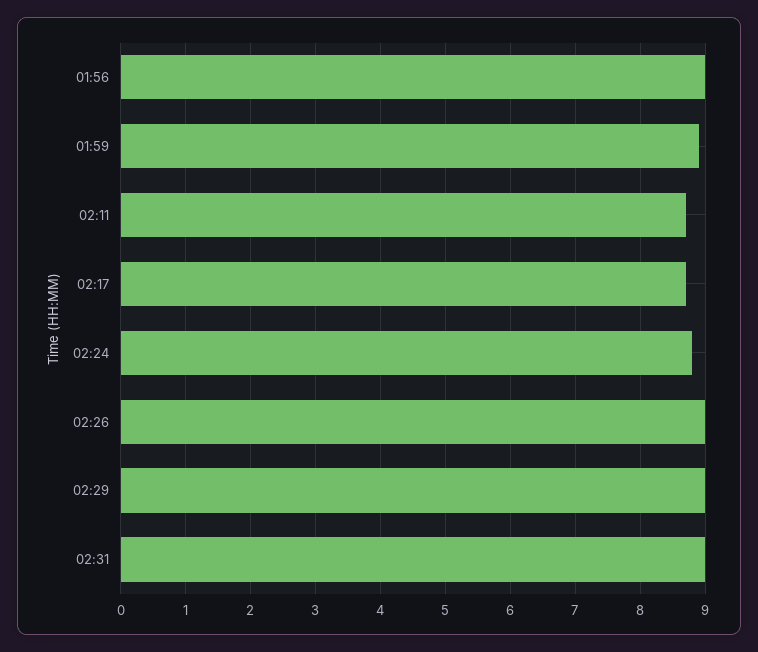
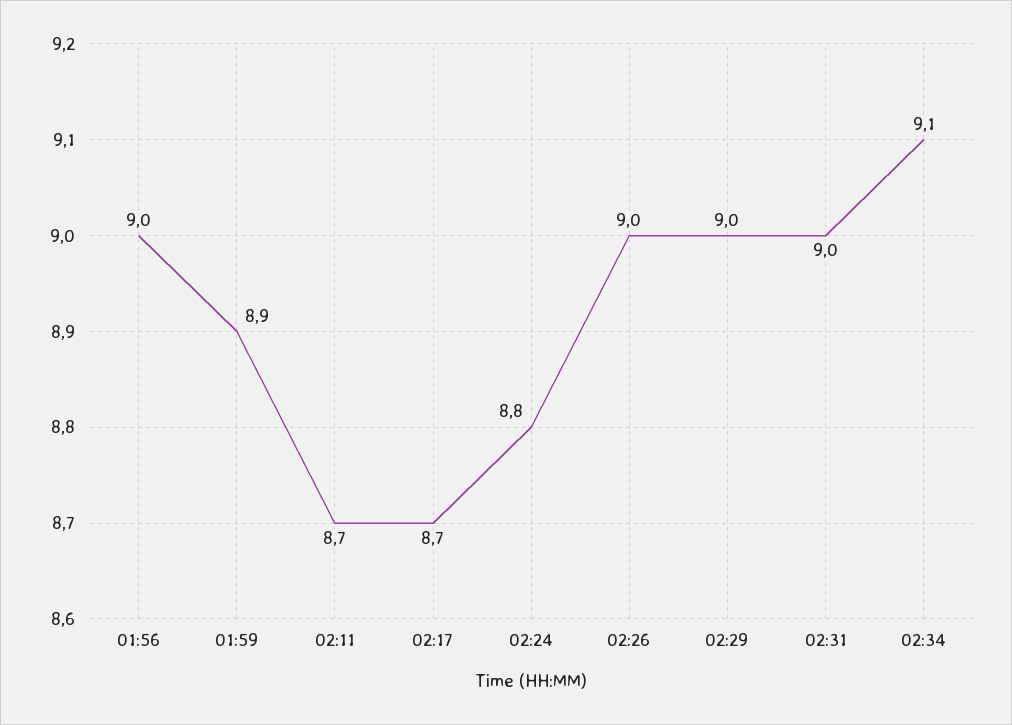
02:34: none -> 9.1

